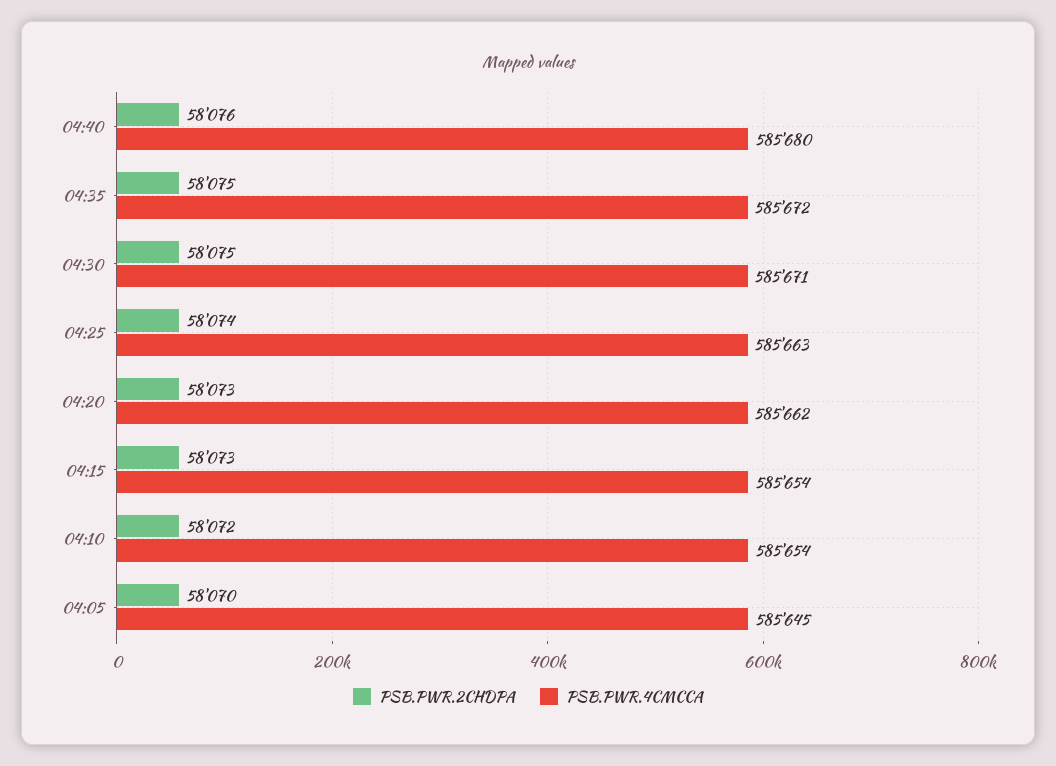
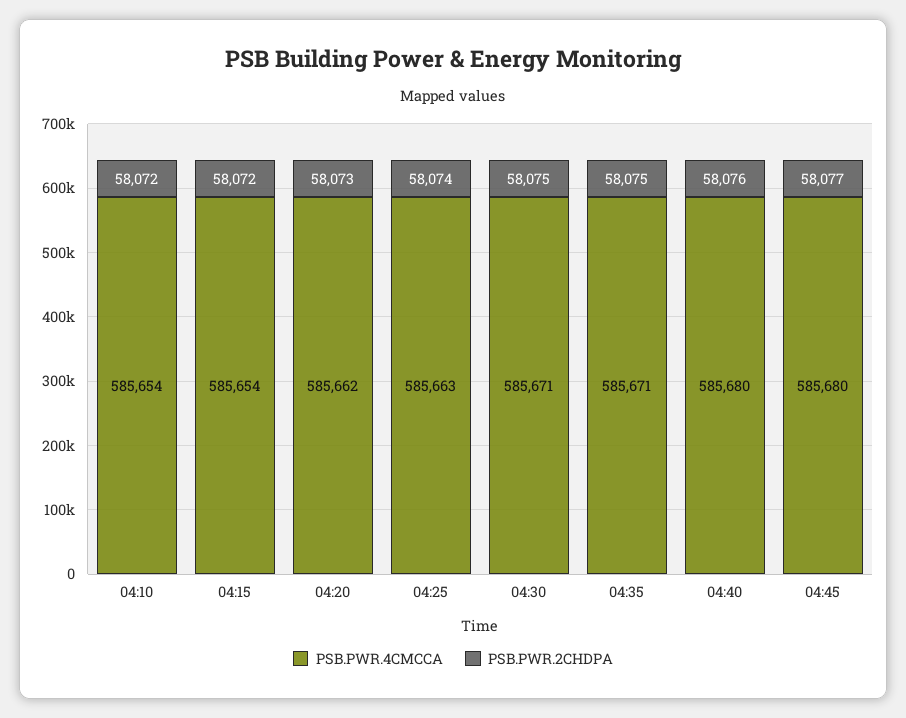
PSB.PWR.4CMCCA, 04:35: 585672 -> 585671
PSB.PWR.2CHDPA, 04:15: 58073 -> 58072
PSB.PWR.2CHDPA, 04:05: 58070 -> none
PSB.PWR.4CMCCA, 04:05: 585645 -> none
PSB.PWR.4CMCCA, 04:45: none -> 585680
PSB.PWR.2CHDPA, 04:45: none -> 58077

